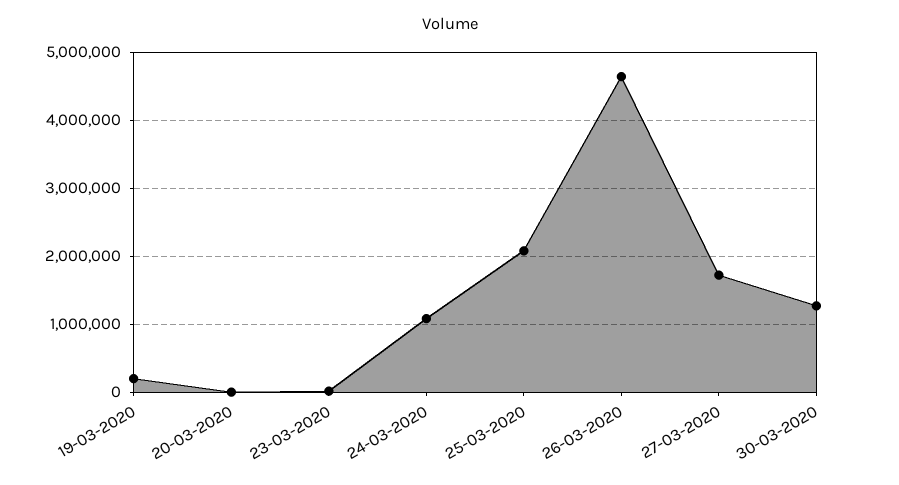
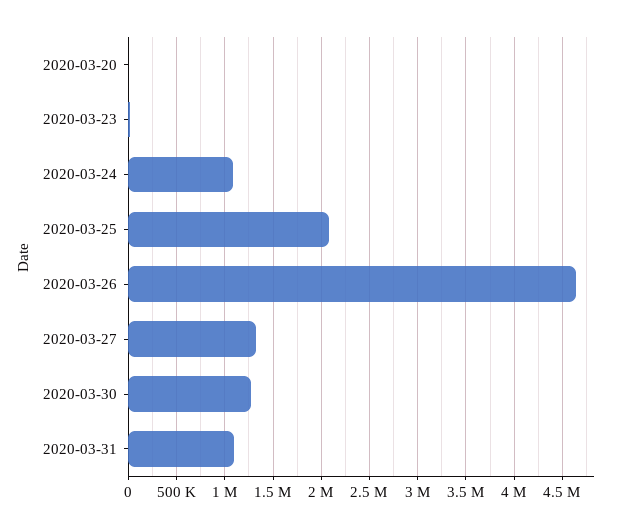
19-03-2020: 200000 -> none
27-03-2020: 1700000 -> 1300000
2020-03-31: none -> 1100000

